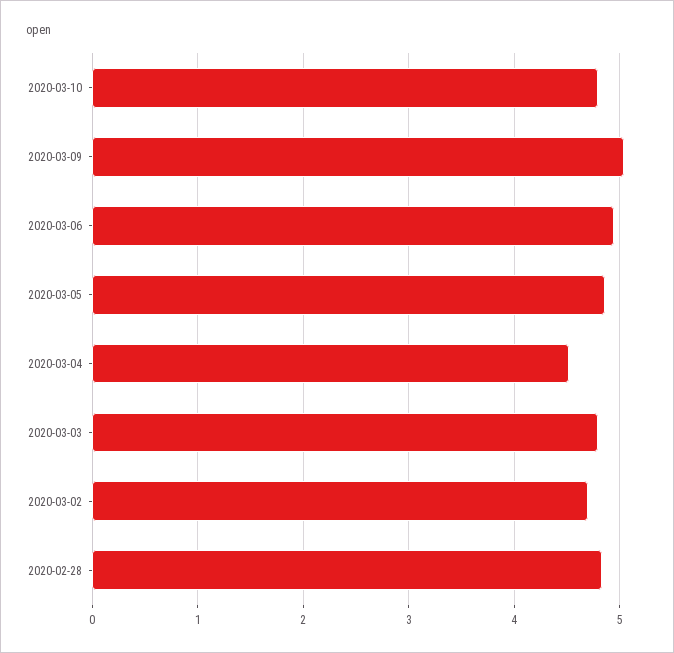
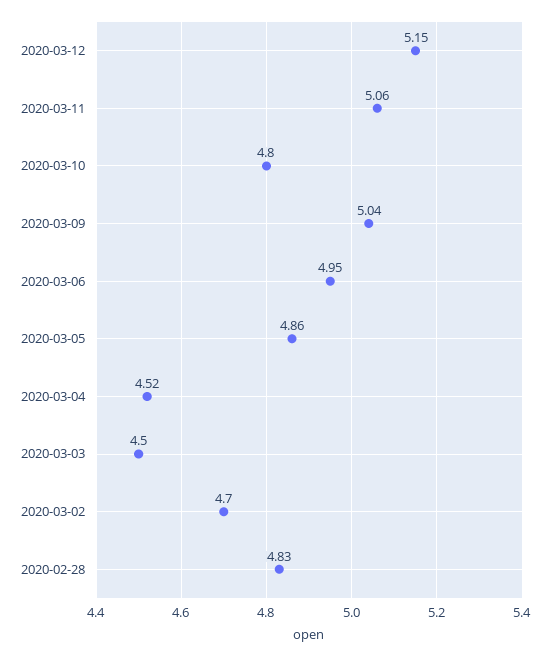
2020-03-03: 4.8 -> 4.5
2020-03-12: none -> 5.15
2020-03-11: none -> 5.06

